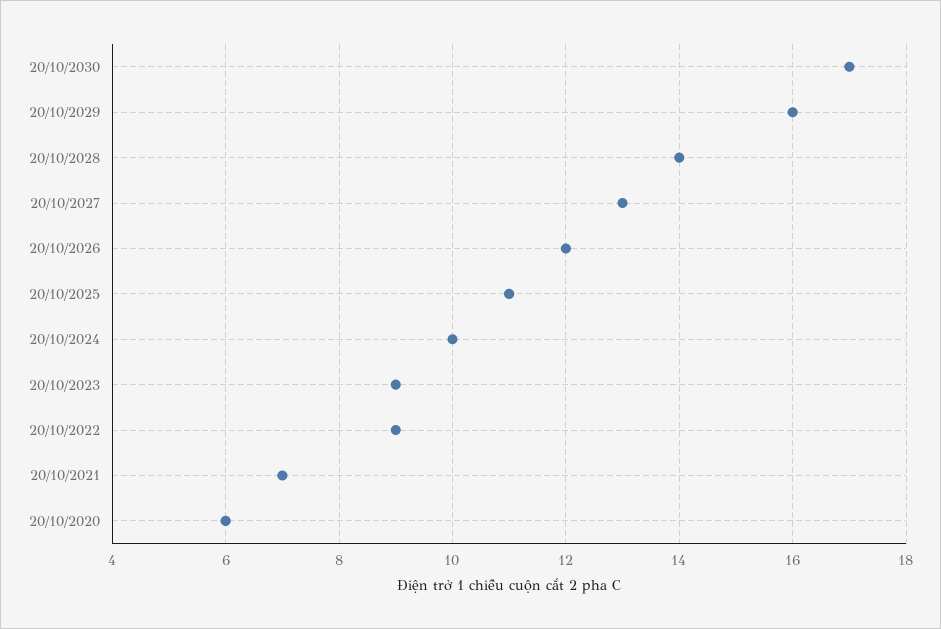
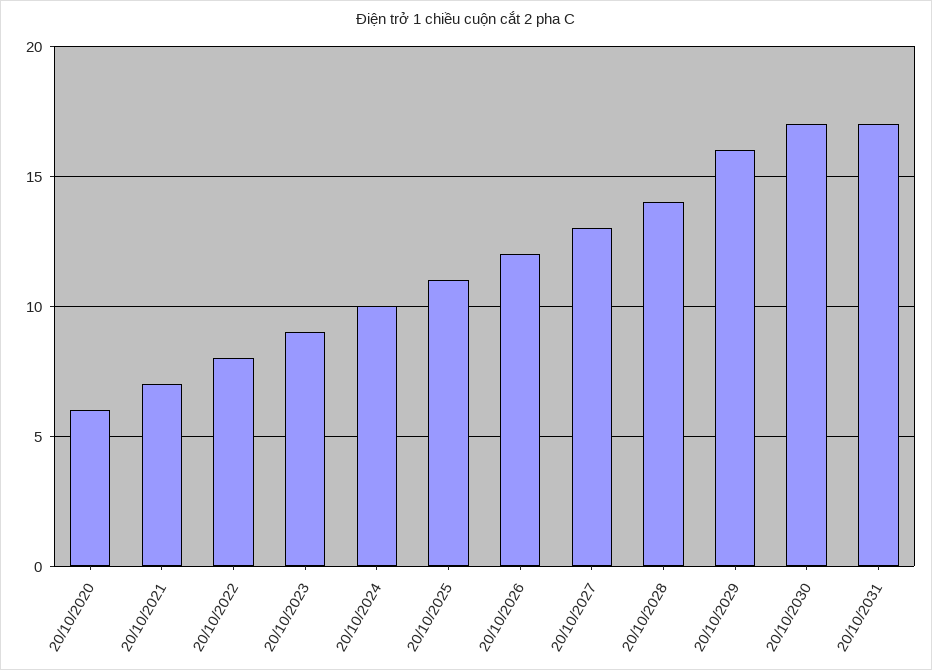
20/10/2022: 9 -> 8
20/10/2031: none -> 17

